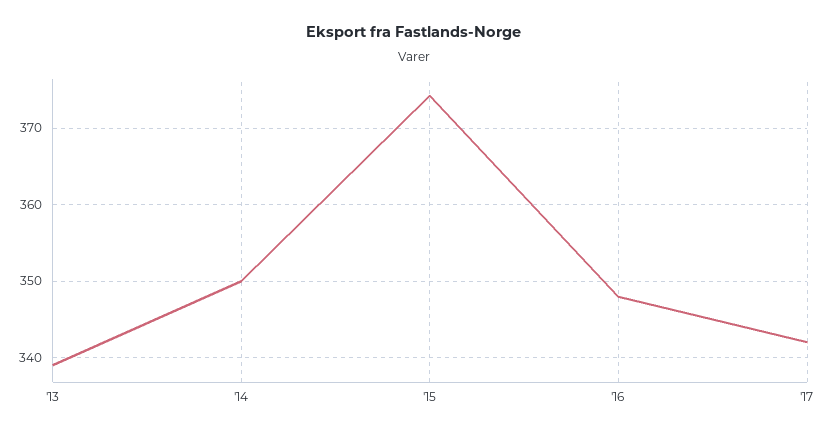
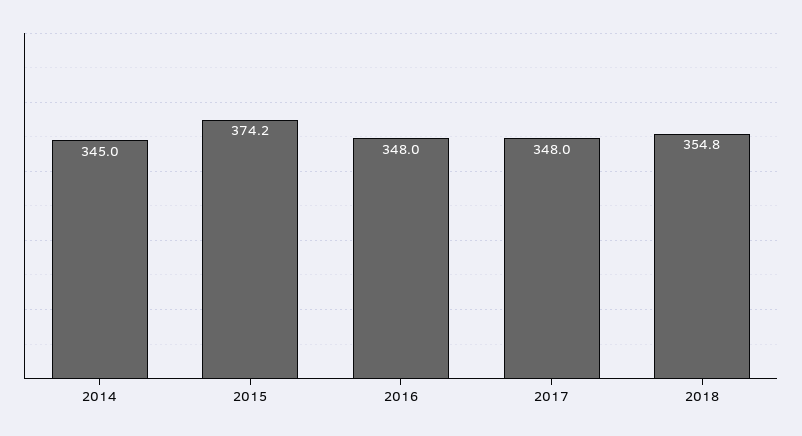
'13: 339 -> none
'14: 350 -> 345
'17: 342 -> 348
2018: none -> 354.8

